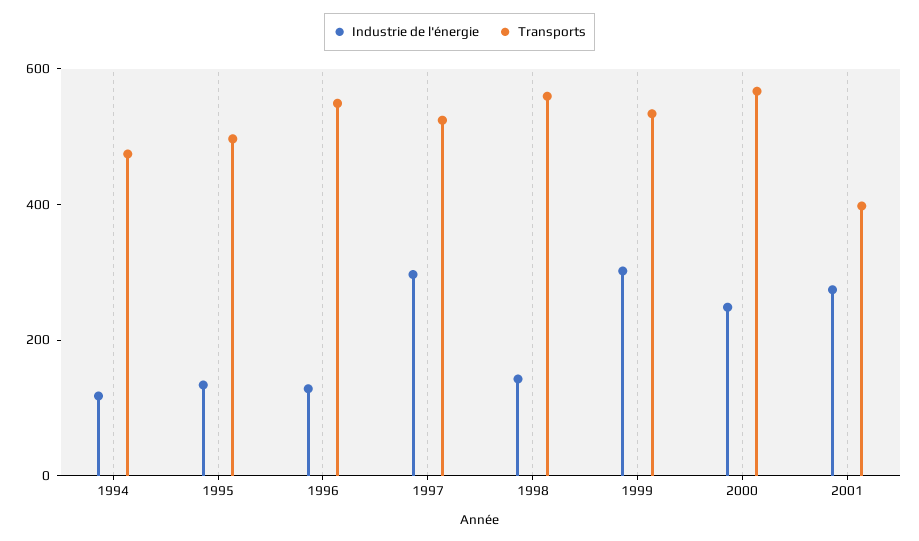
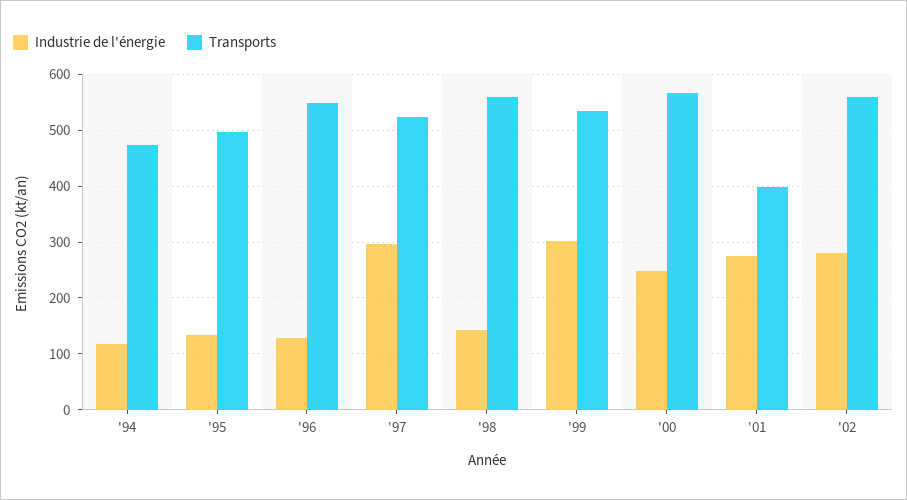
Industrie de l'énergie, '02: none -> 280
Transports, '02: none -> 560

